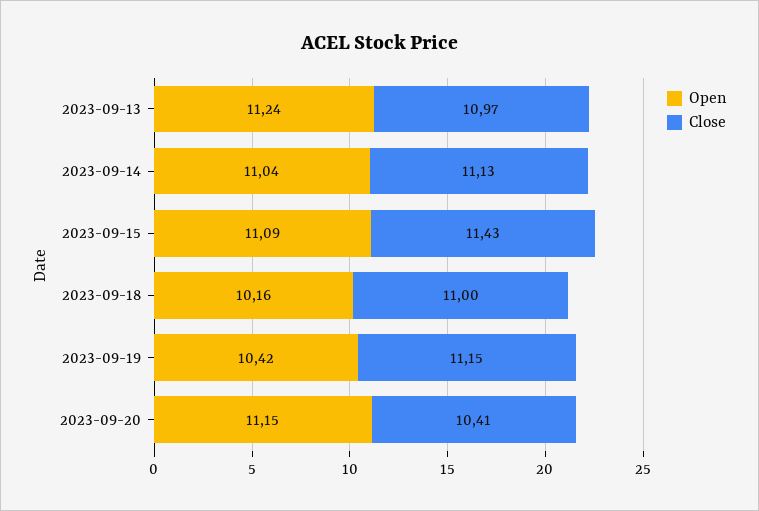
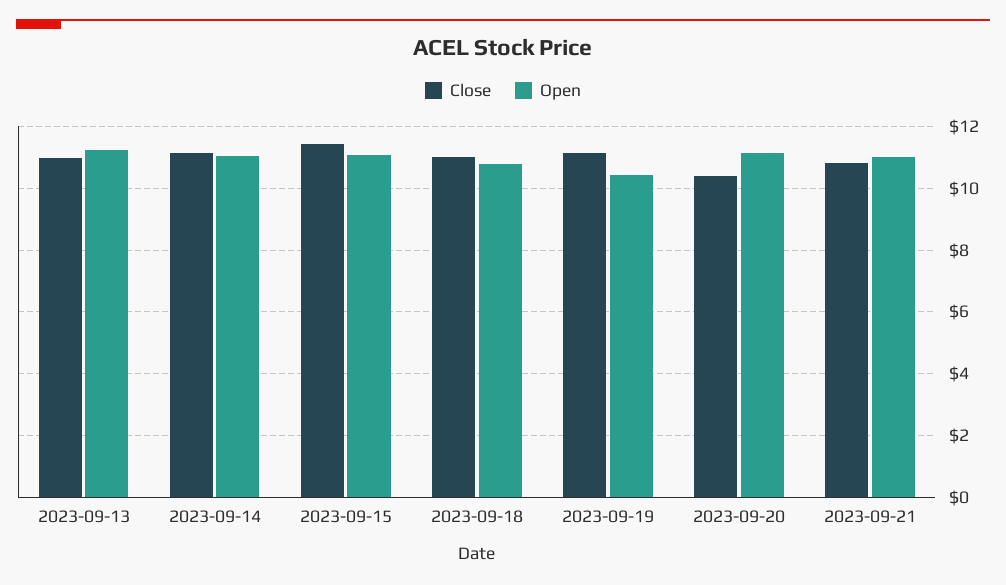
Open, 2023-09-18: 10.16 -> 10.8
Close, 2023-09-21: none -> 10.8
Open, 2023-09-21: none -> 11

